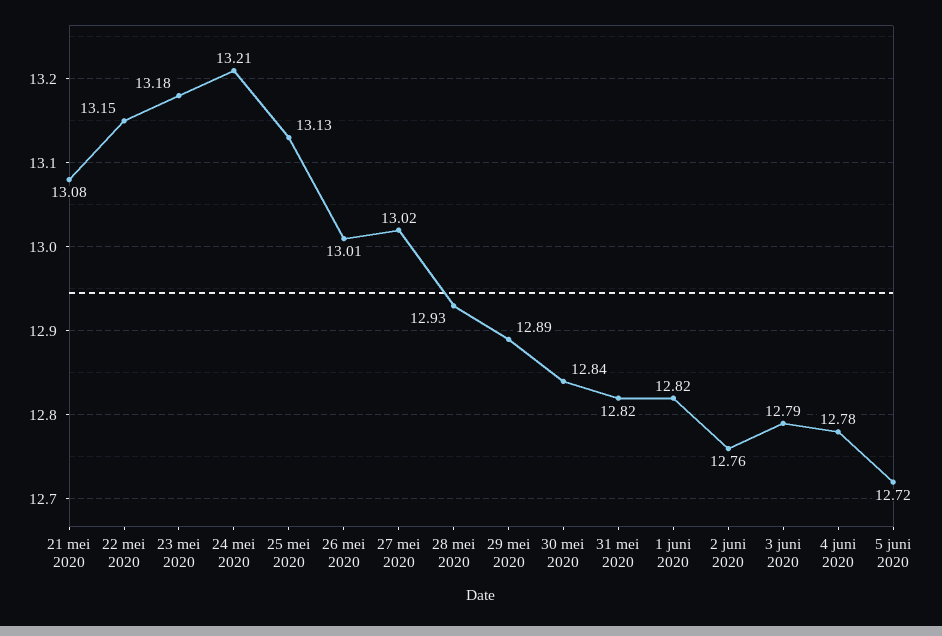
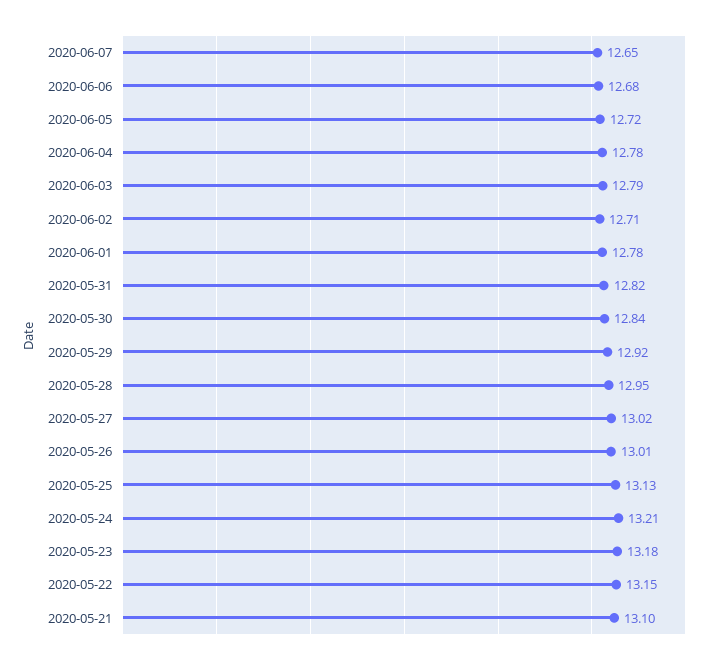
21 mei 2020: 13.08 -> 13.1
28 mei 2020: 12.93 -> 12.95
29 mei 2020: 12.89 -> 12.92
1 juni 2020: 12.82 -> 12.78
2 juni 2020: 12.76 -> 12.71
2020-06-07: none -> 12.65
2020-06-06: none -> 12.68

